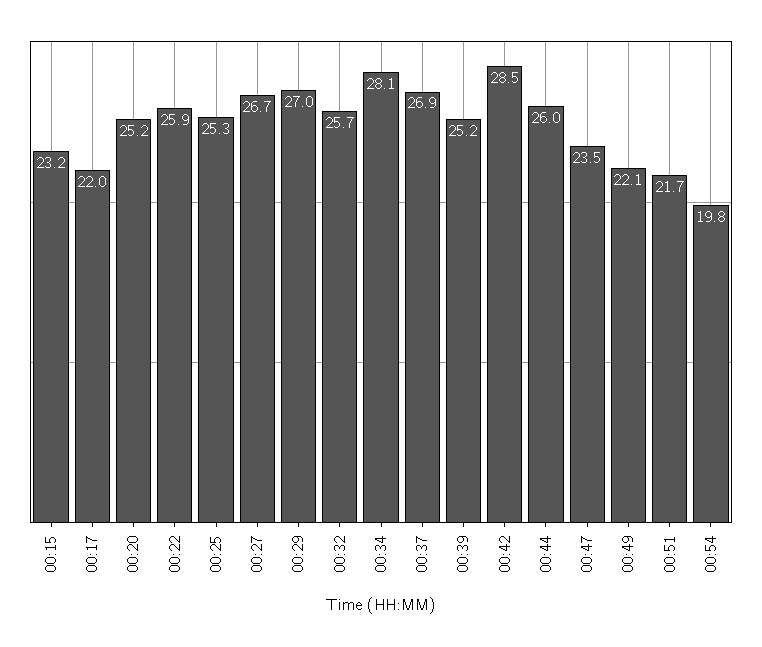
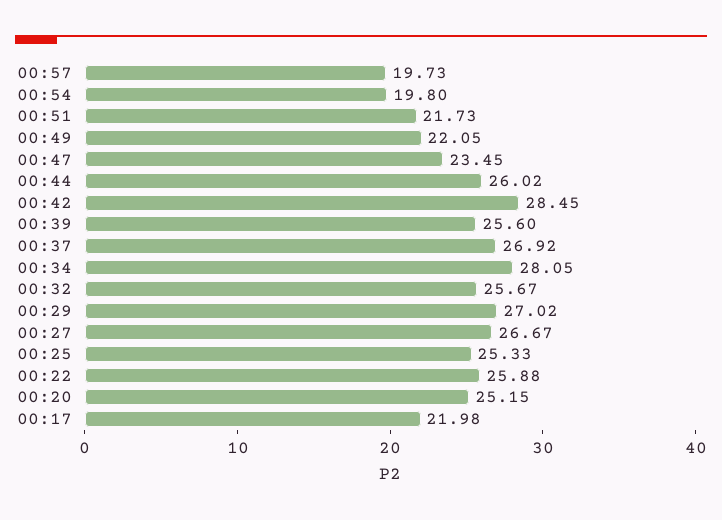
00:15: 23.2 -> none
00:39: 25.2 -> 25.6
00:57: none -> 19.73

